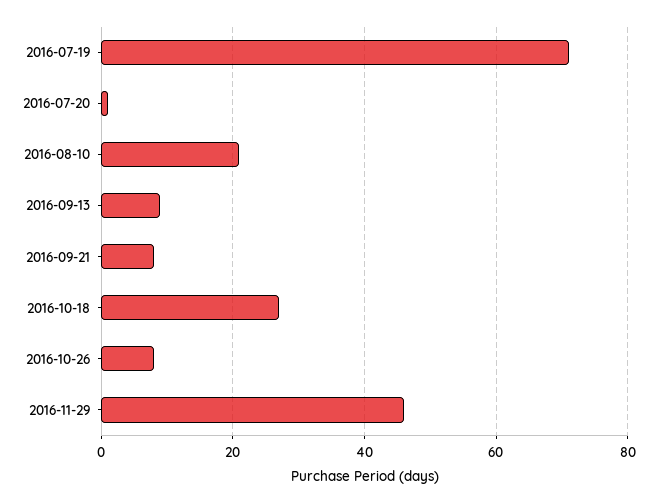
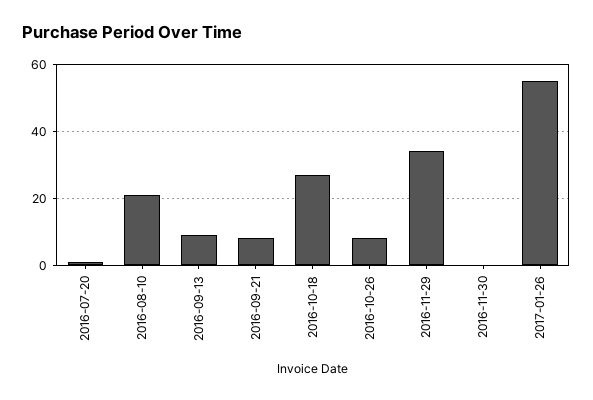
2016-07-19: 70 -> none
2016-11-29: 45 -> 35
2016-11-30: none -> 0
2017-01-26: none -> 55

